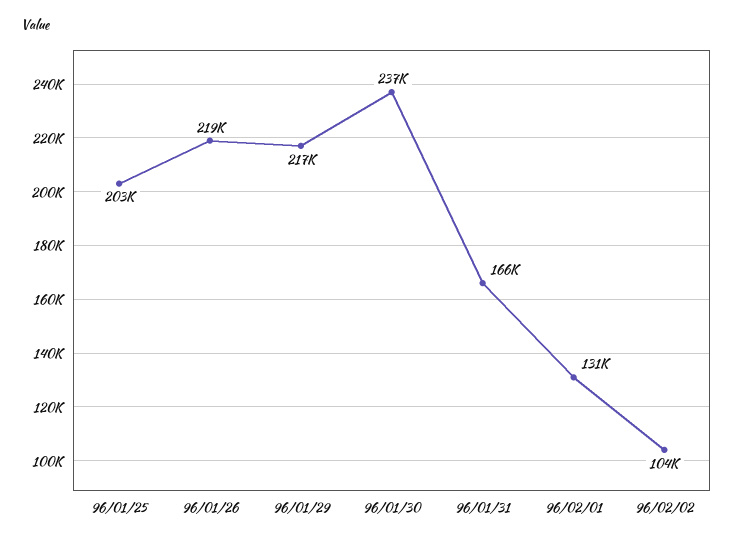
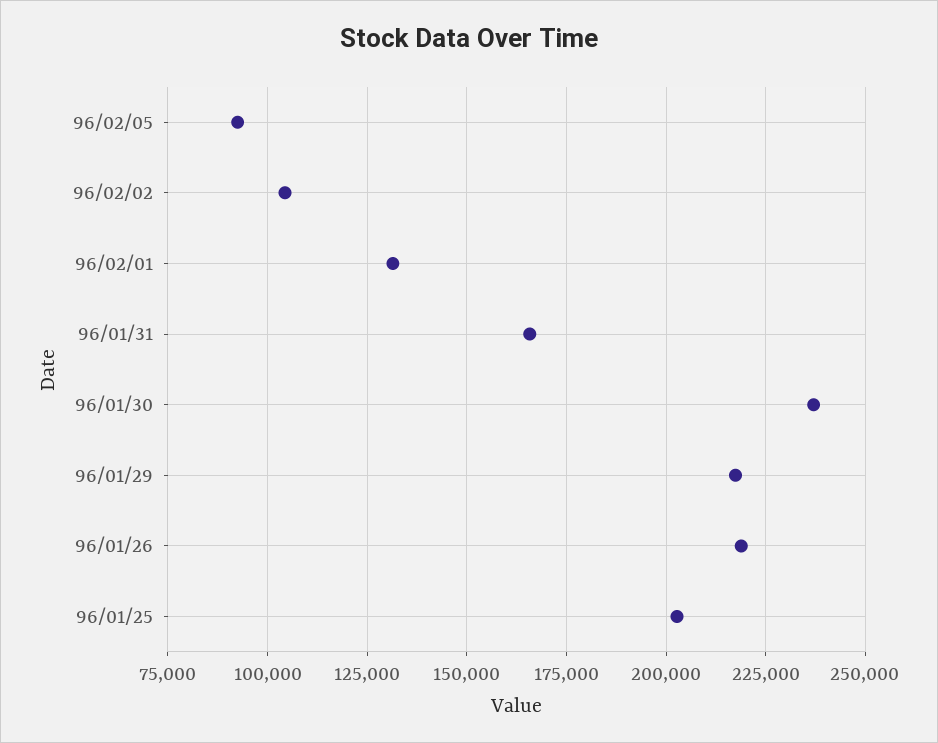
96/02/05: none -> 92500

